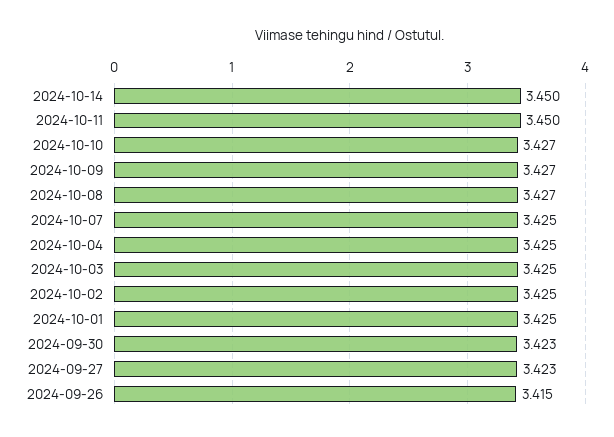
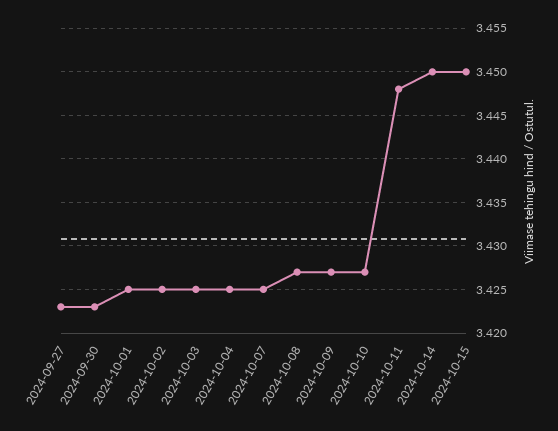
2024-10-11: 3.45 -> 3.448
2024-09-26: 3.415 -> none
2024-10-15: none -> 3.45

